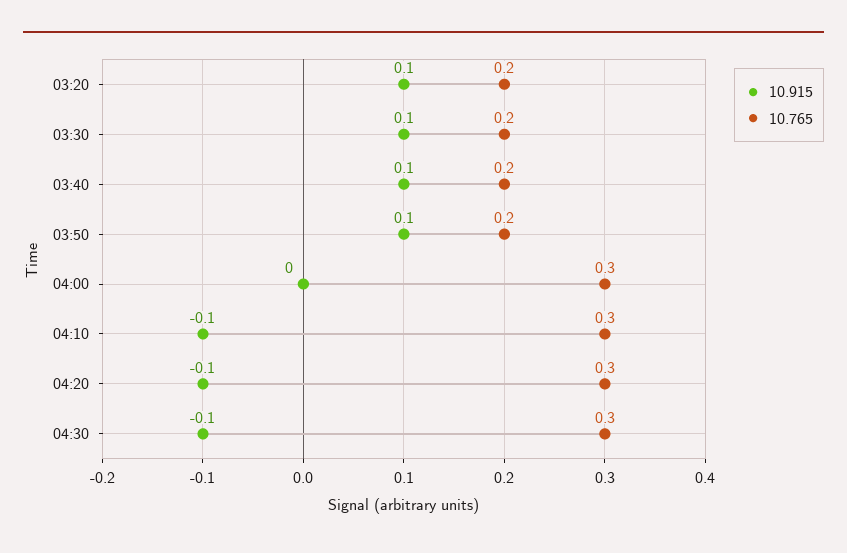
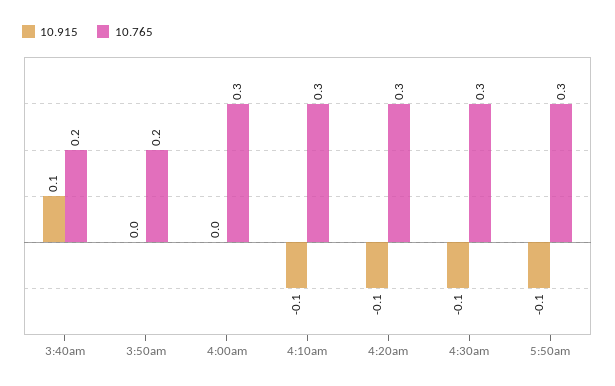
10.915, 03:20: 0.1 -> none
10.765, 03:20: 0.2 -> none
10.915, 03:30: 0.1 -> none
10.765, 03:30: 0.2 -> none
10.915, 03:50: 0.1 -> 0
10.915, 5:50am: none -> -0.1
10.765, 5:50am: none -> 0.3

